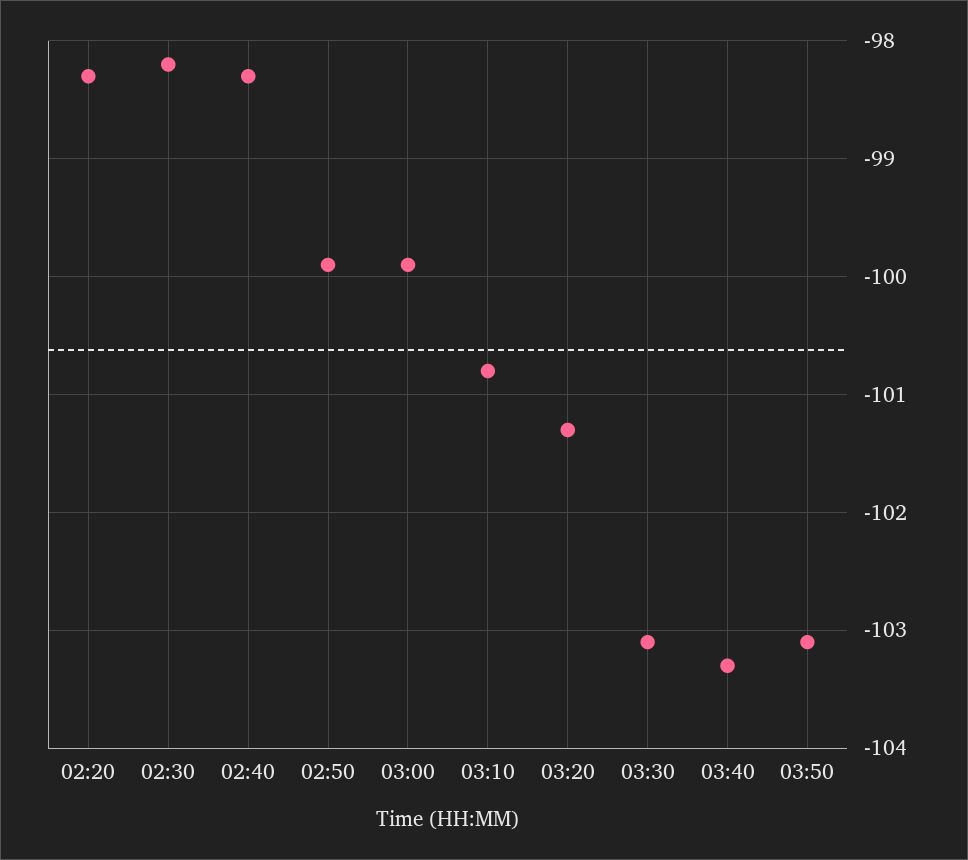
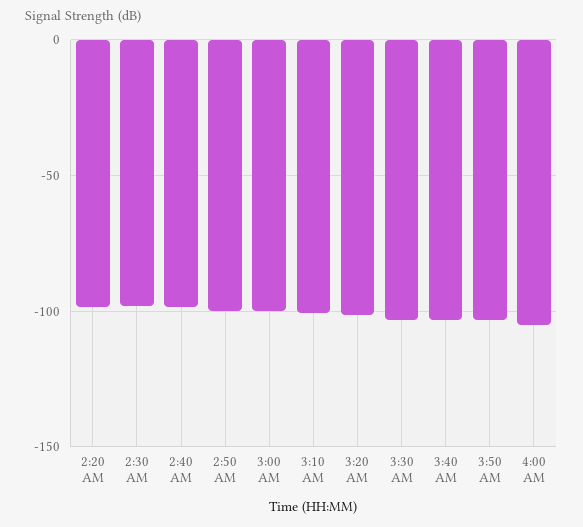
4:00 AM: none -> -105

